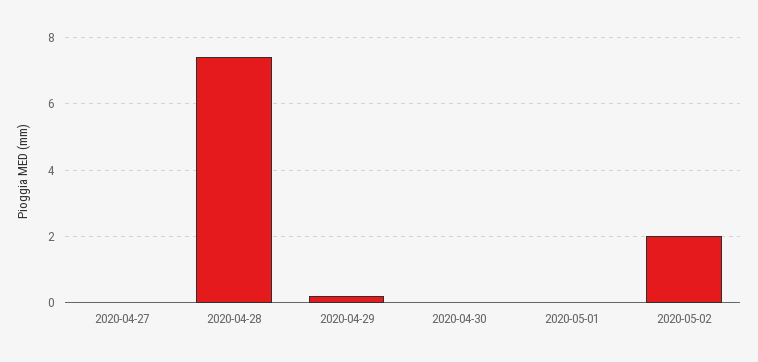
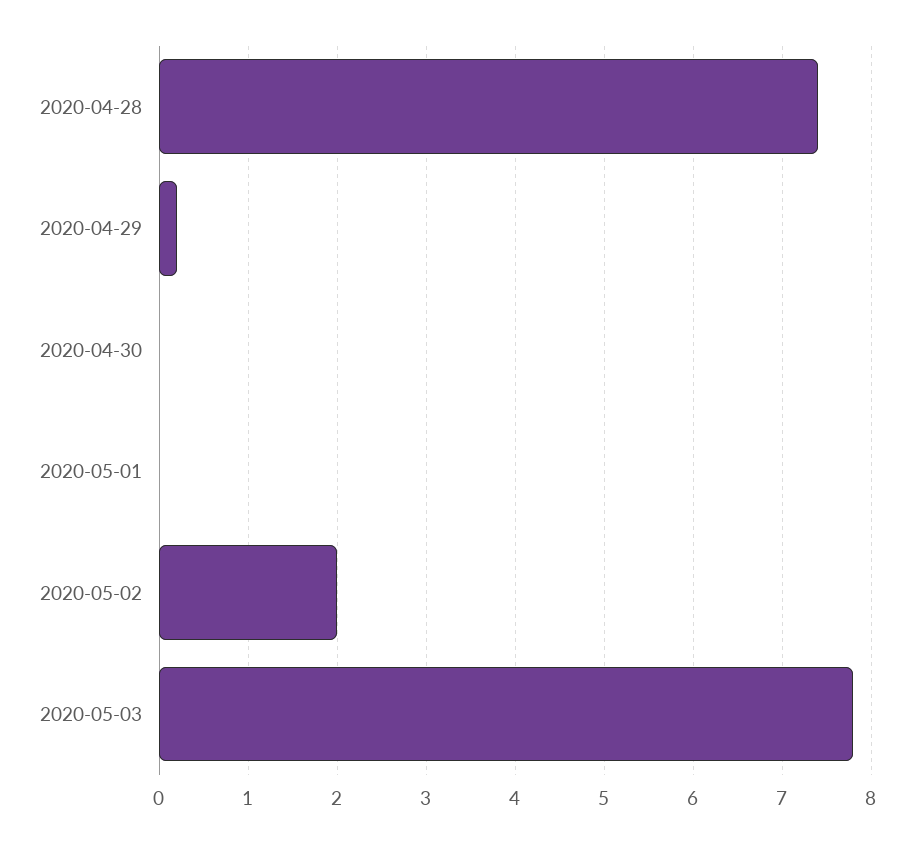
2020-04-27: 0 -> none
2020-05-03: none -> 7.8

